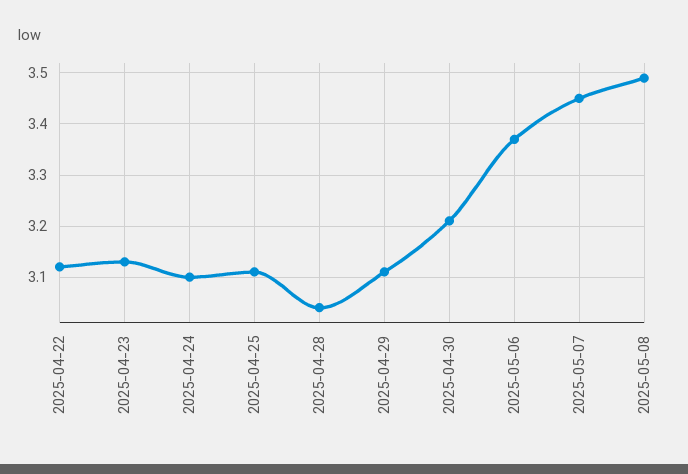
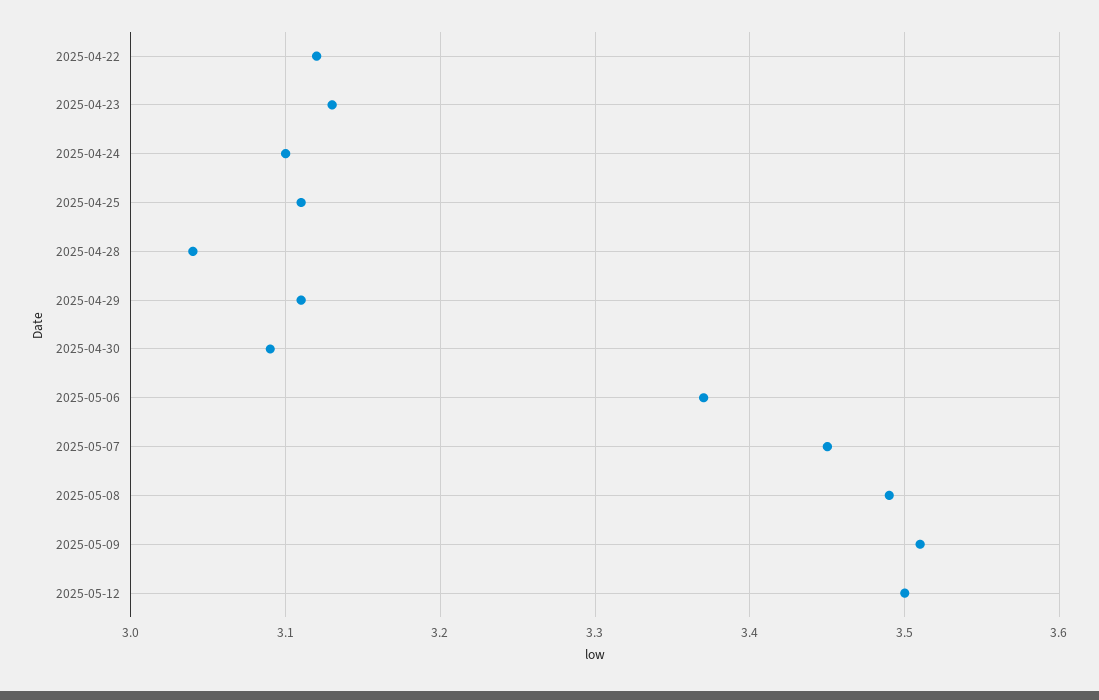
2025-04-30: 3.2 -> 3.09
2025-05-09: none -> 3.51
2025-05-12: none -> 3.5

